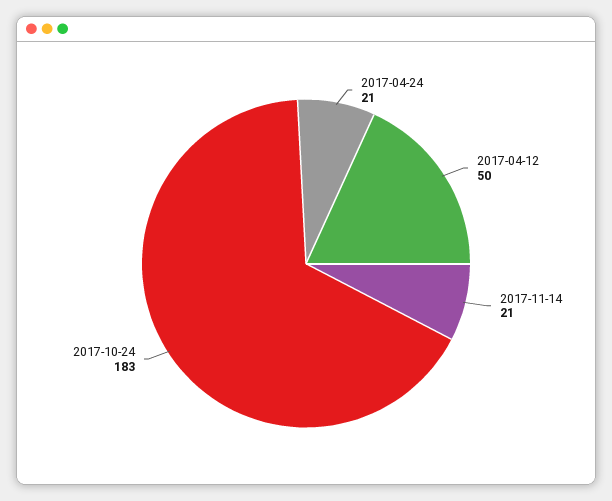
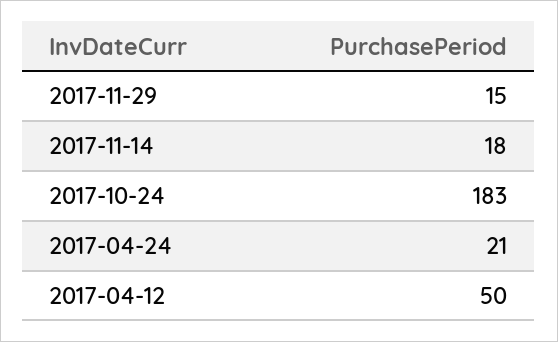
2017-11-14: 21 -> 18
2017-11-29: none -> 15

